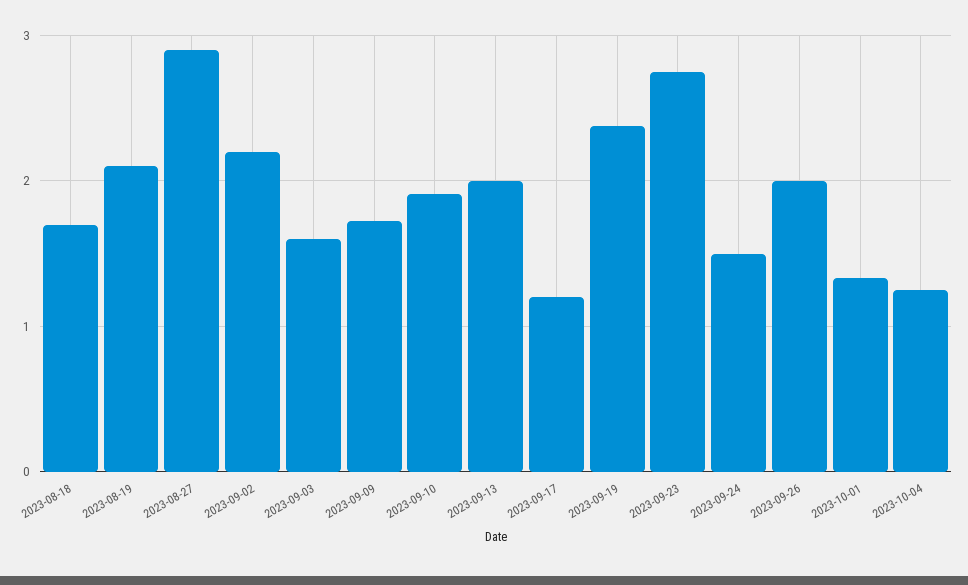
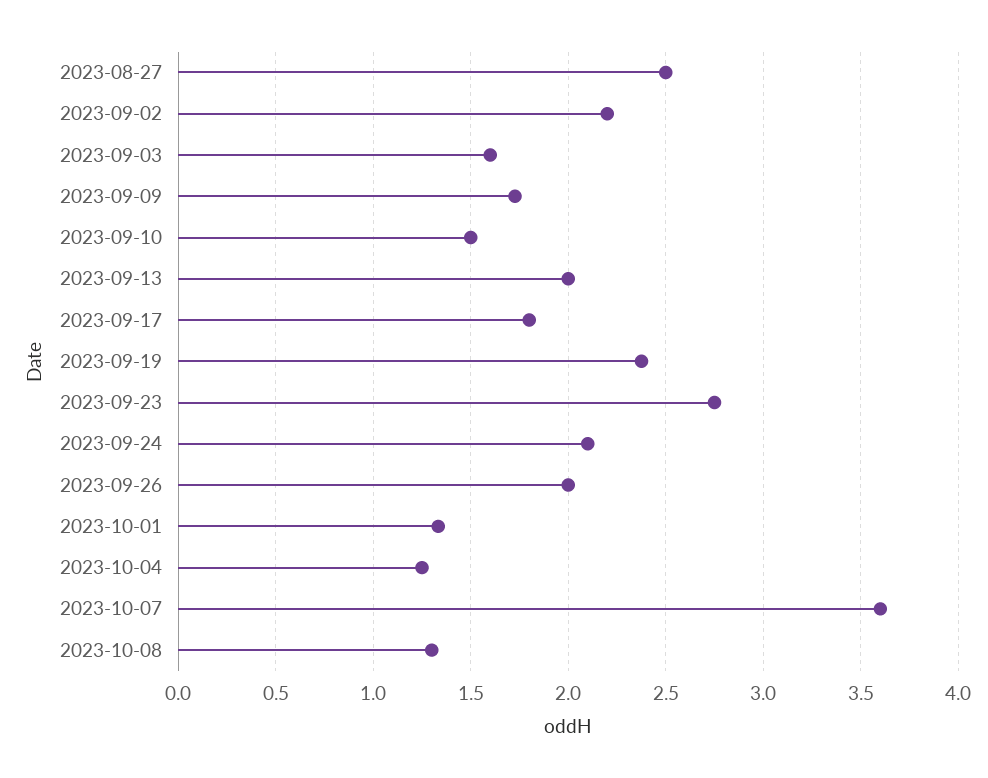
2023-08-18: 1.7 -> none
2023-08-19: 2.1 -> none
2023-08-27: 2.9 -> 2.5
2023-09-10: 1.9 -> 1.5
2023-09-17: 1.2 -> 1.8
2023-09-24: 1.5 -> 2.1
2023-10-07: none -> 3.6
2023-10-08: none -> 1.3

